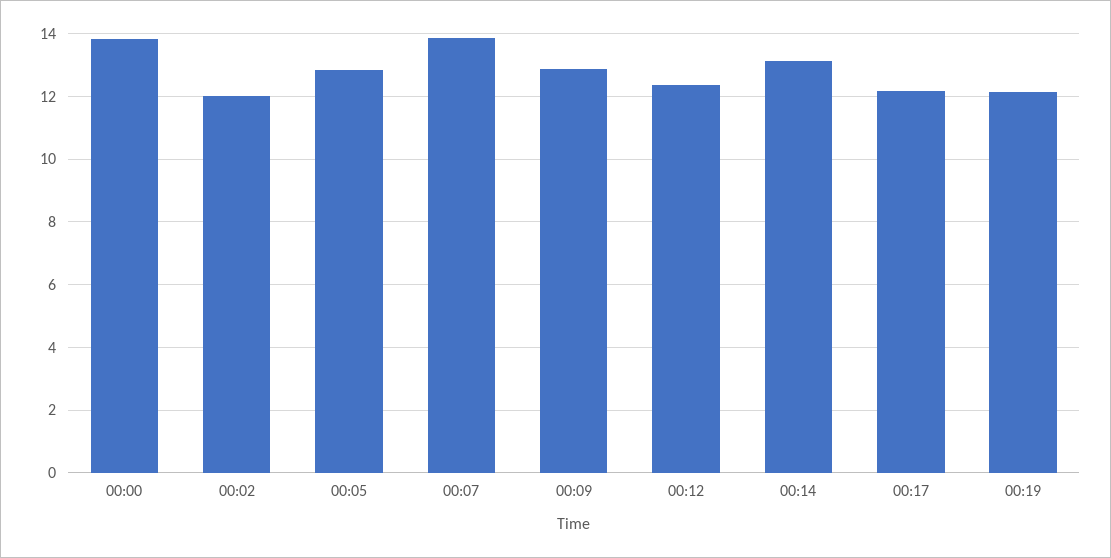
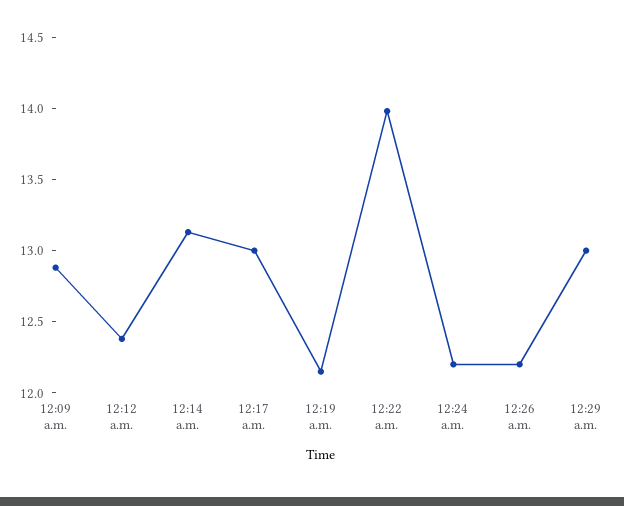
00:00: 13.8 -> none
00:02: 12 -> none
00:05: 12.8 -> none
00:07: 13.8 -> none
00:17: 12.2 -> 13
12:22 a.m.: none -> 14
12:24 a.m.: none -> 12.2
12:26 a.m.: none -> 12.2
12:29 a.m.: none -> 13

